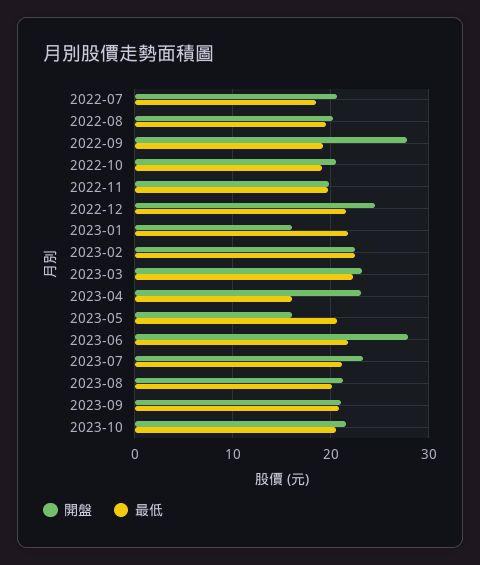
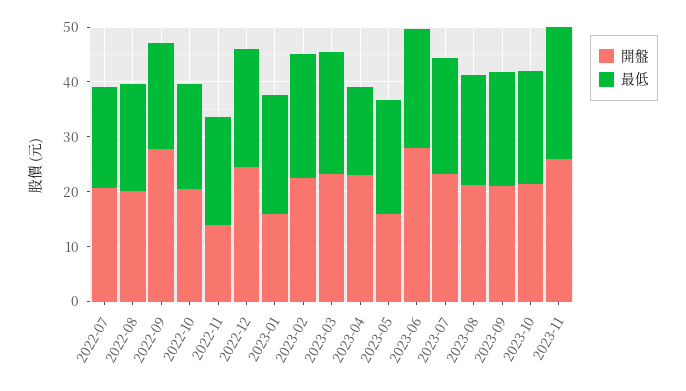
開盤, 2022-11: 20 -> 14
開盤, 2023-11: none -> 26
最低, 2023-11: none -> 24

